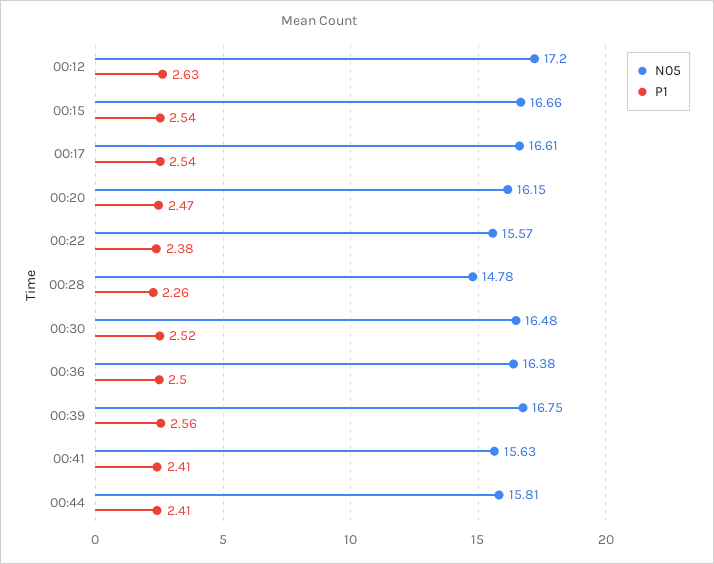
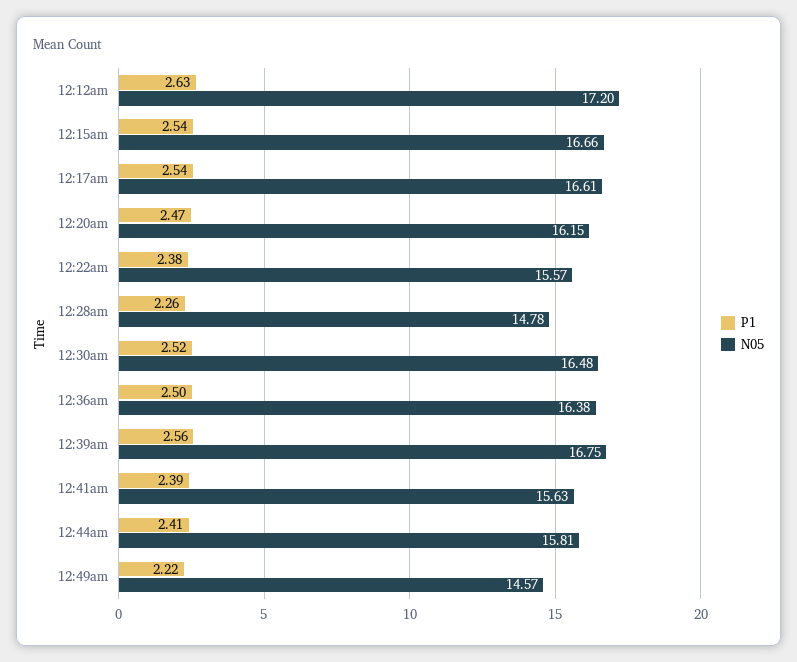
P1, 00:41: 2.41 -> 2.39
P1, 12:49am: none -> 2.22
N05, 12:49am: none -> 14.57

